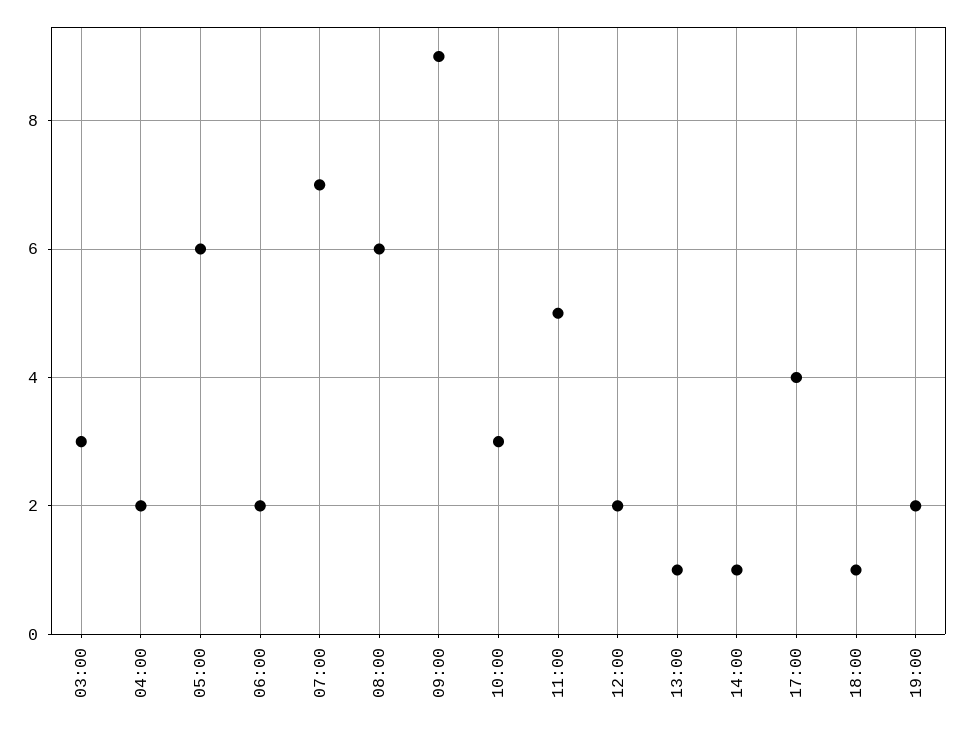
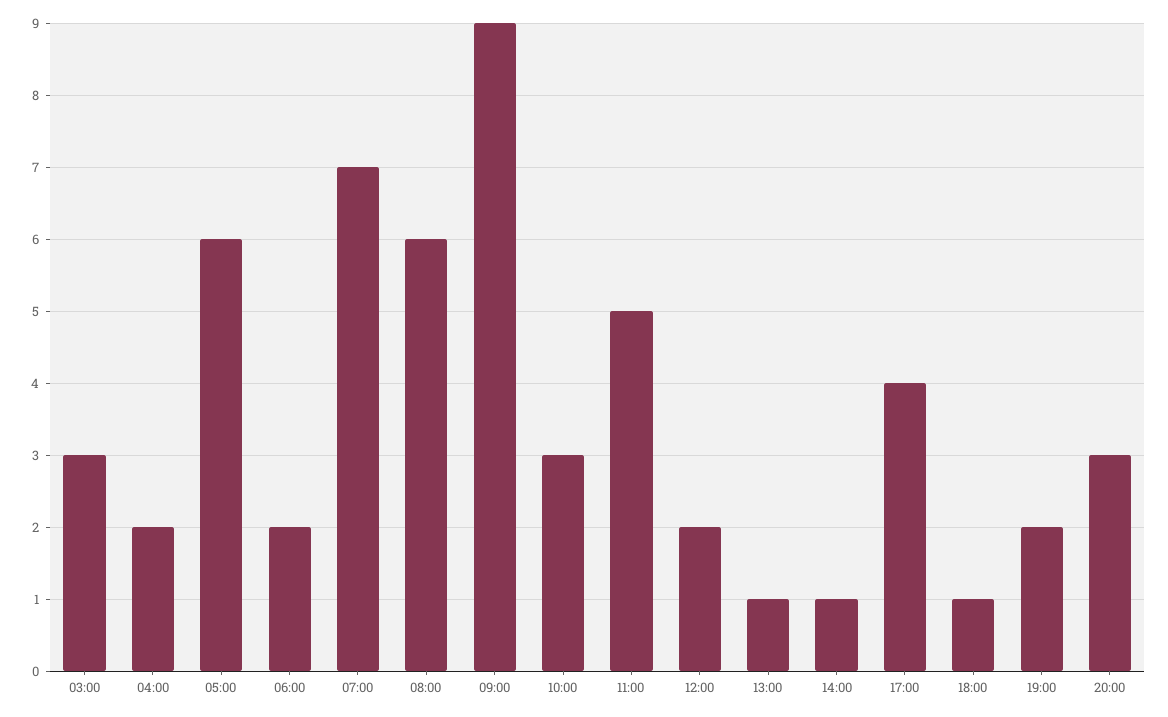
20:00: none -> 3

